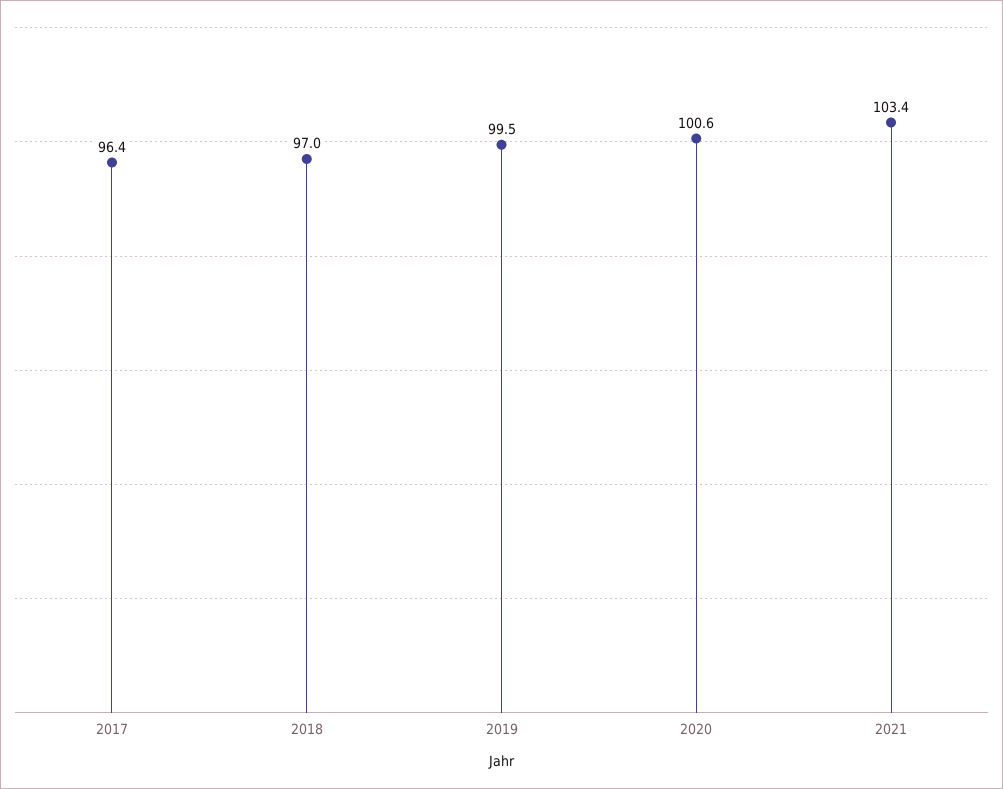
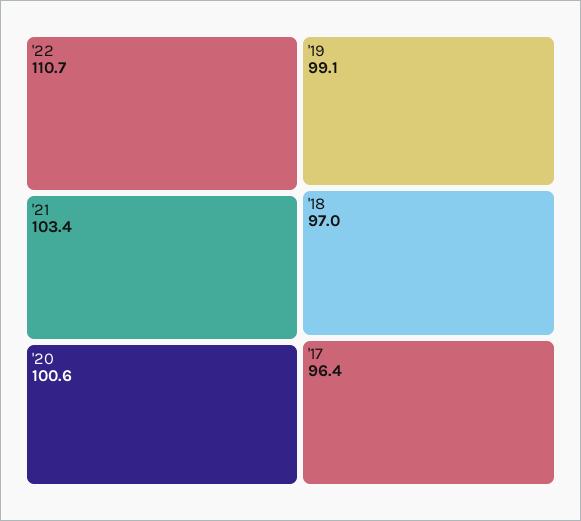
2019: 99.5 -> 99.1
'22: none -> 110.7

